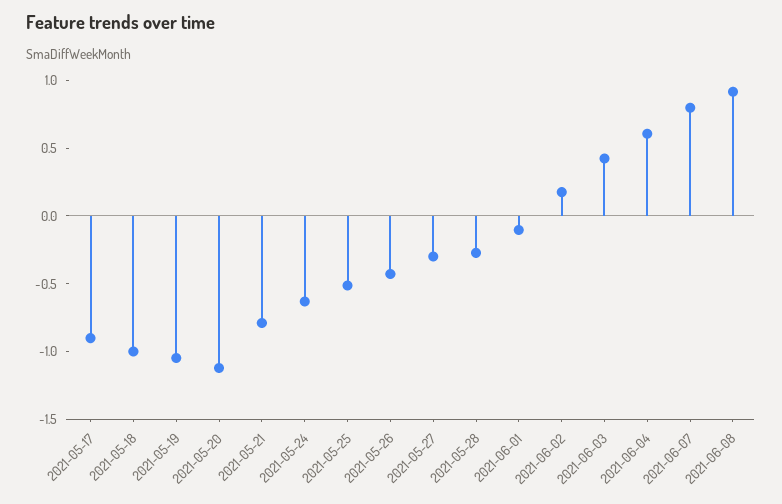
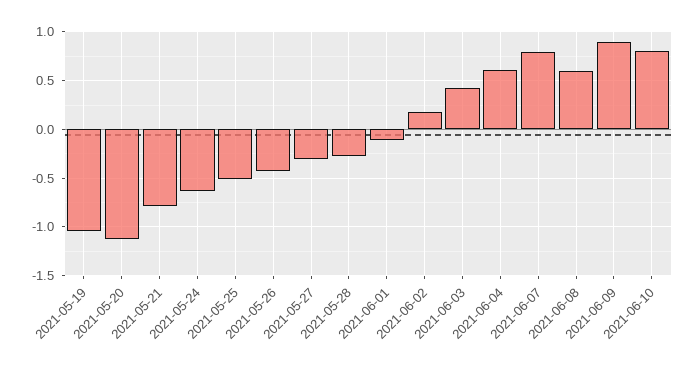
2021-05-17: -0.9 -> none
2021-05-18: -1 -> none
2021-06-08: 0.9 -> 0.6
2021-06-09: none -> 0.9
2021-06-10: none -> 0.8

